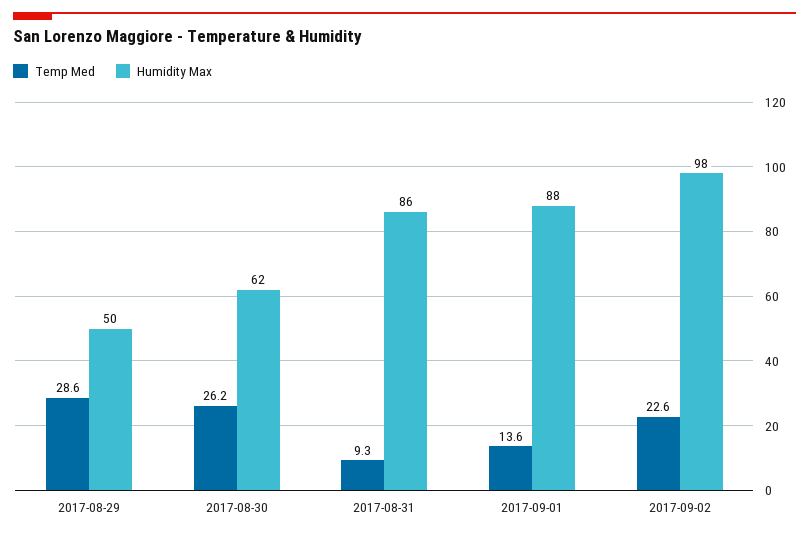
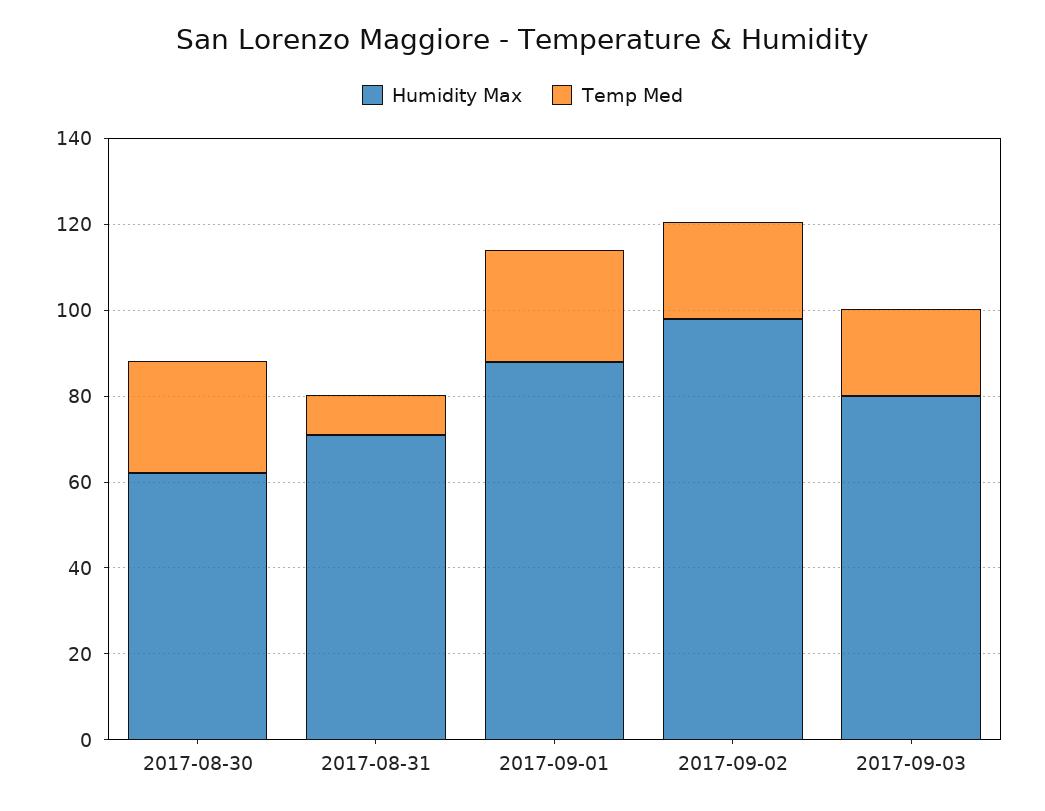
Temp Med, 2017-08-29: 28.6 -> none
Humidity Max, 2017-08-29: 50 -> none
Humidity Max, 2017-08-31: 86 -> 70
Temp Med, 2017-09-01: 13.6 -> 25
Humidity Max, 2017-09-03: none -> 80
Temp Med, 2017-09-03: none -> 20

